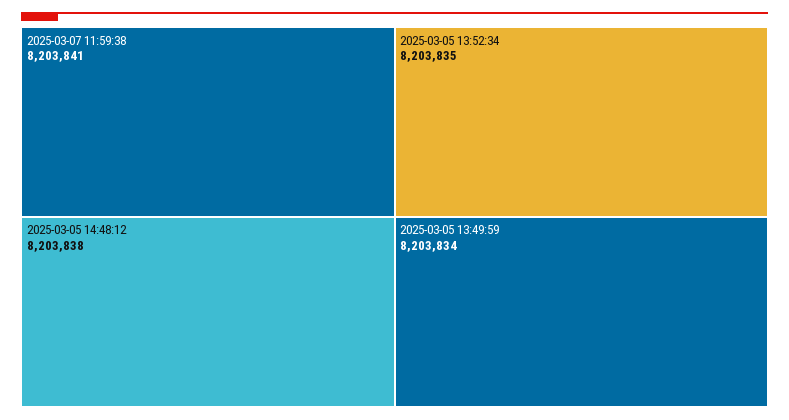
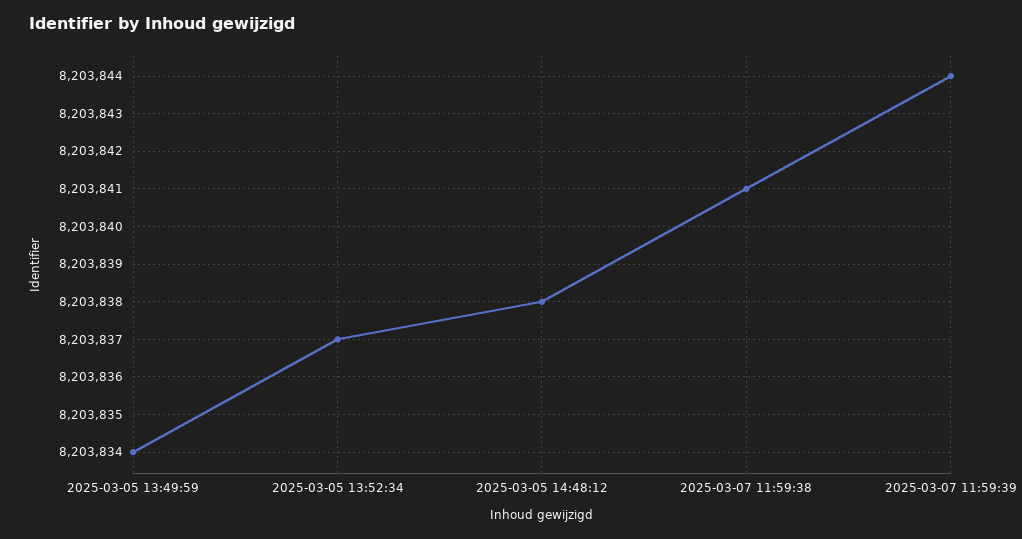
2025-03-05 13:52:34: 8203835 -> 8203837
2025-03-07 11:59:39: none -> 8203844

